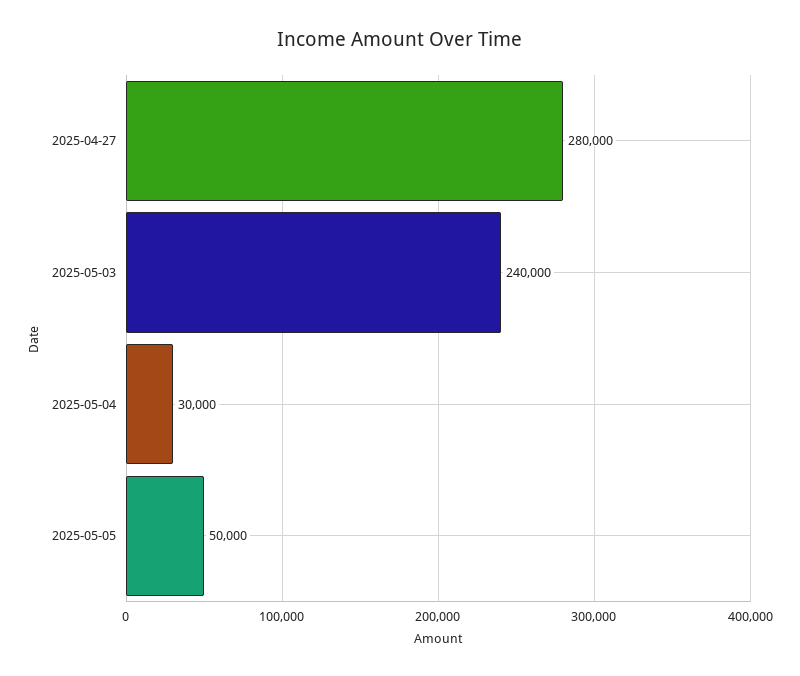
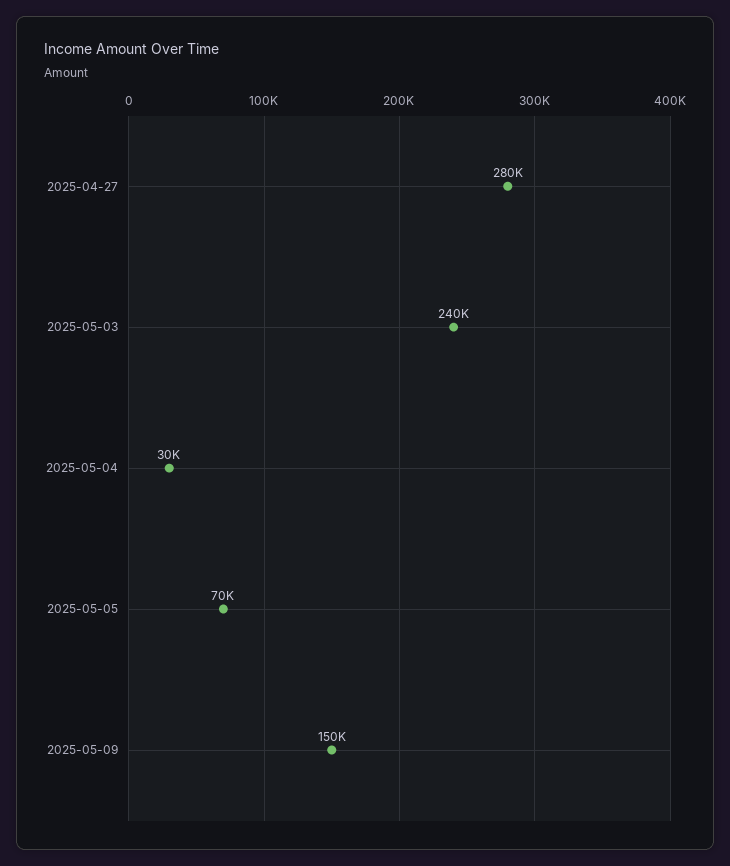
2025-05-05: 50000 -> 70000
2025-05-09: none -> 150000

